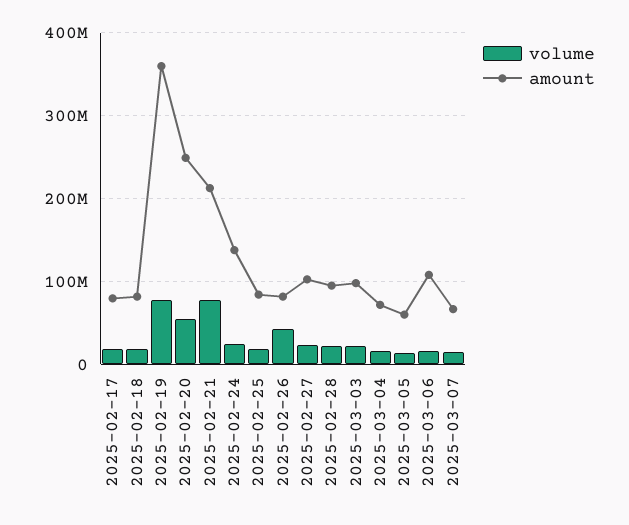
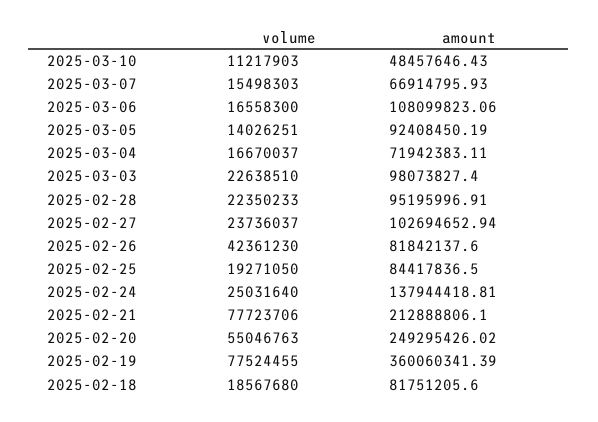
volume, 2025-02-17: 20000000 -> none
amount, 2025-02-17: 80000000 -> none
amount, 2025-03-05: 60000000 -> 92408450.19
volume, 2025-03-10: none -> 11217903
amount, 2025-03-10: none -> 48457646.43

